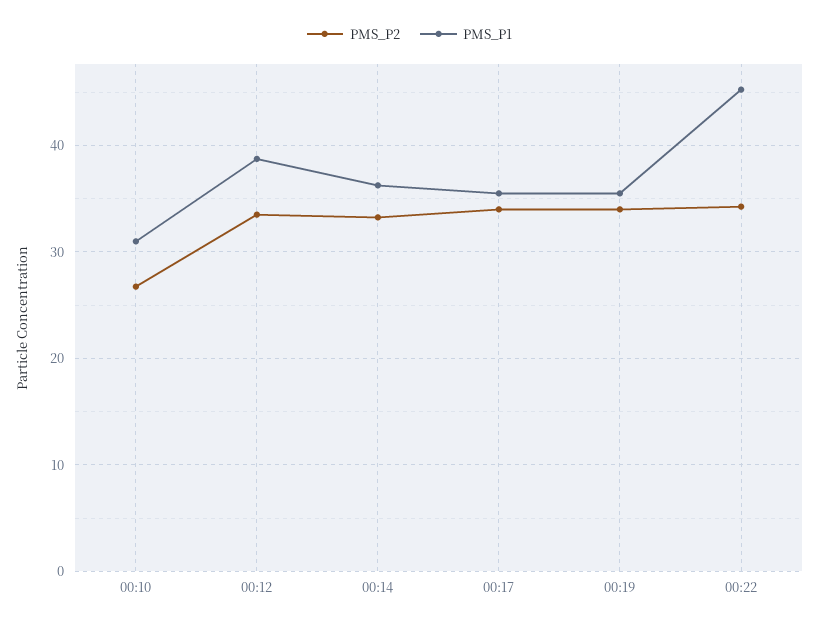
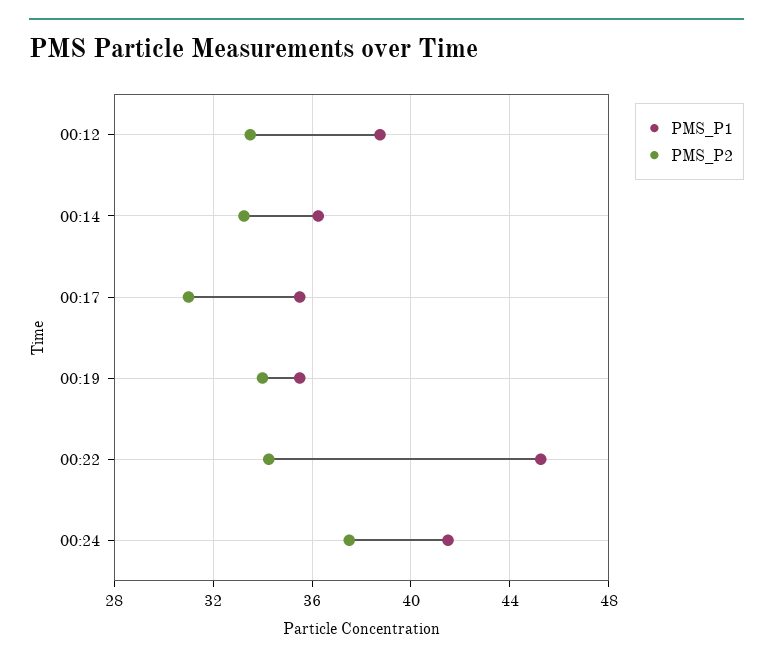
PMS_P2, 00:10: 27 -> none
PMS_P1, 00:10: 31 -> none
PMS_P2, 00:17: 34 -> 31
PMS_P1, 00:24: none -> 41.5
PMS_P2, 00:24: none -> 37.5

